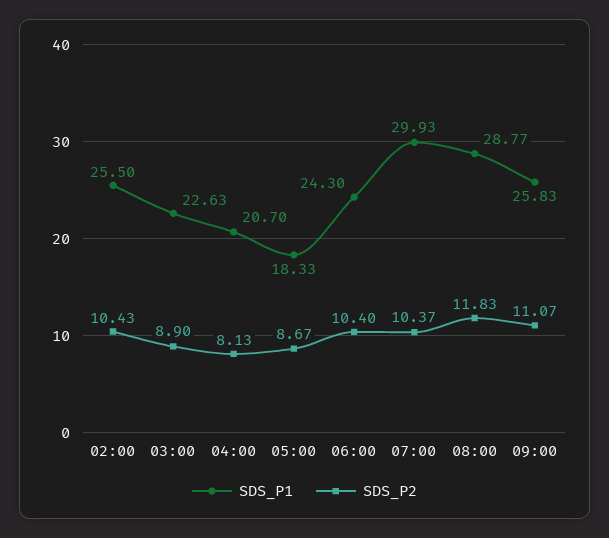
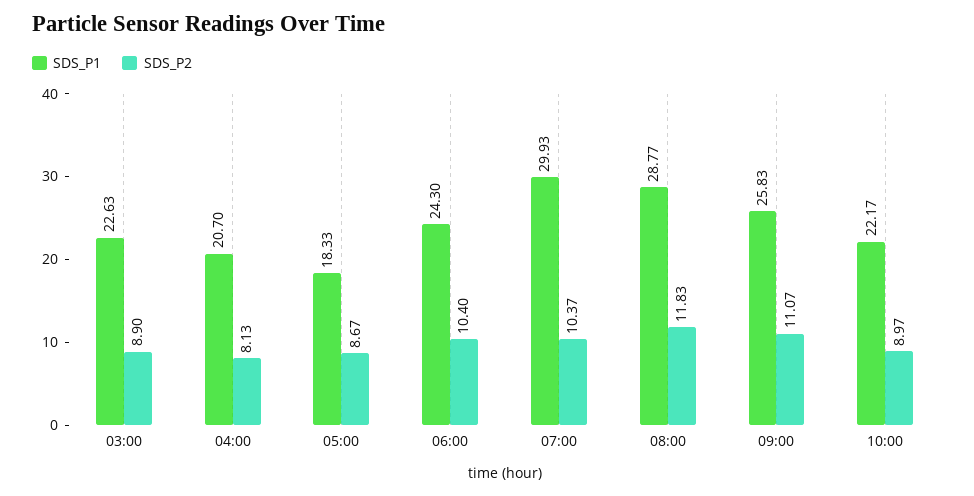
SDS_P1, 02:00: 25.5 -> none
SDS_P2, 02:00: 10.43 -> none
SDS_P1, 10:00: none -> 22.17
SDS_P2, 10:00: none -> 8.97

